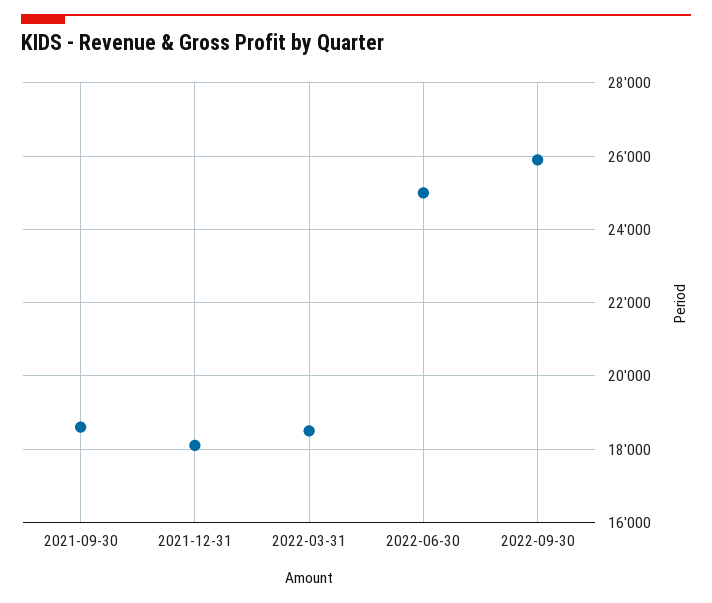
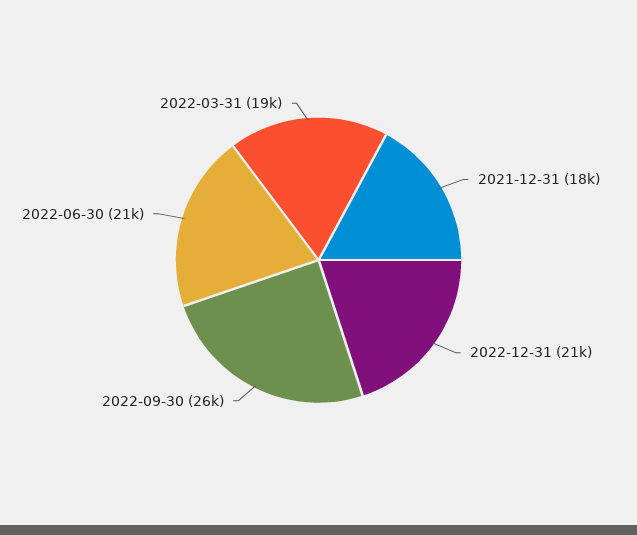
2021-09-30: 18600 -> none
2022-06-30: 25000 -> 21000
2022-12-31: none -> 21000

